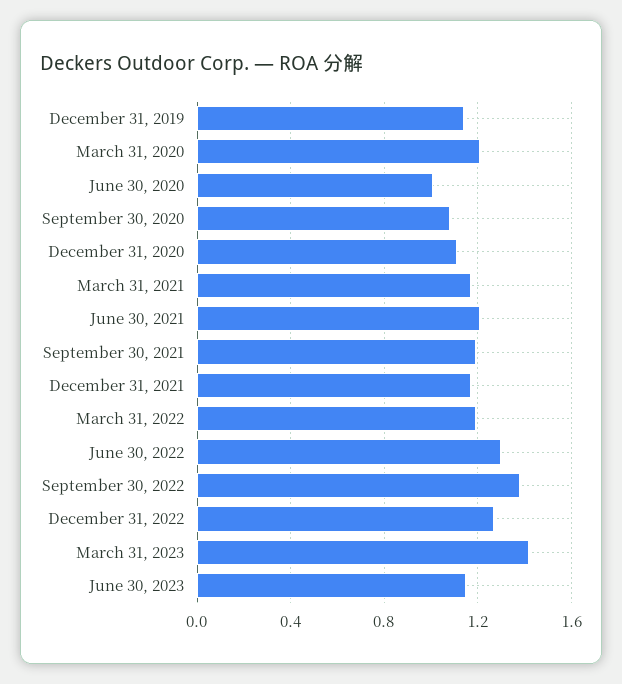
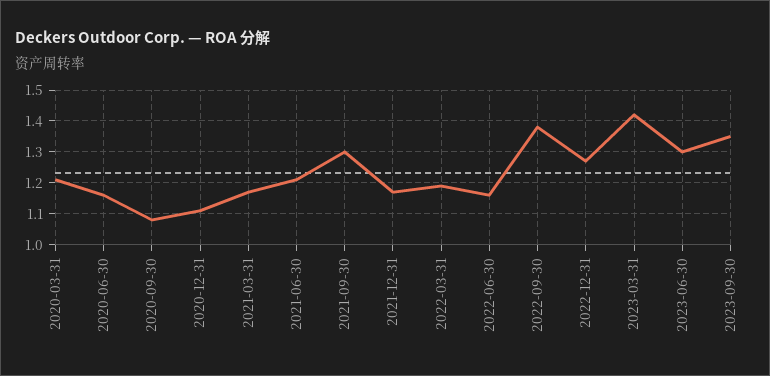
December 31, 2019: 1.15 -> none
June 30, 2020: 1 -> 1.15
September 30, 2021: 1.2 -> 1.3
June 30, 2022: 1.3 -> 1.15
June 30, 2023: 1.15 -> 1.3
2023-09-30: none -> 1.35

